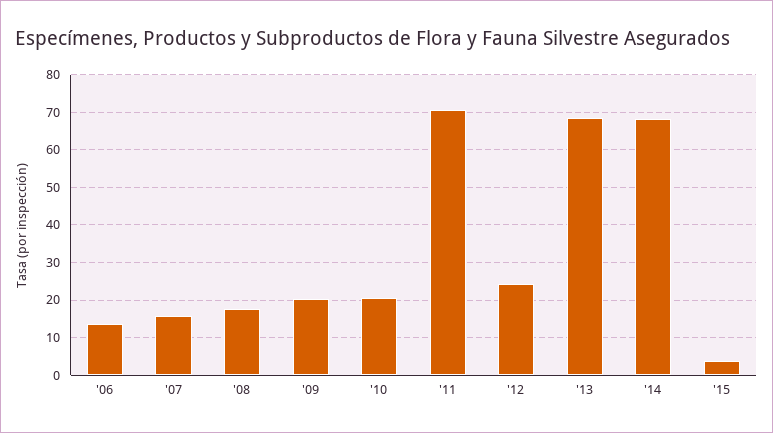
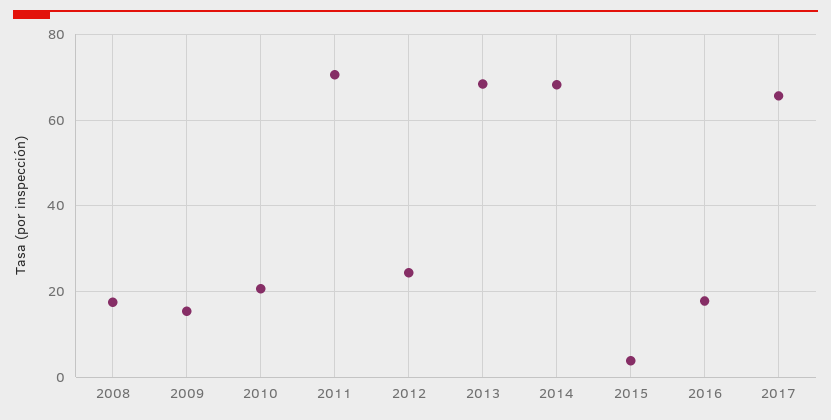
'06: 14 -> none
'07: 16 -> none
'09: 20 -> 16
2016: none -> 18
2017: none -> 66

